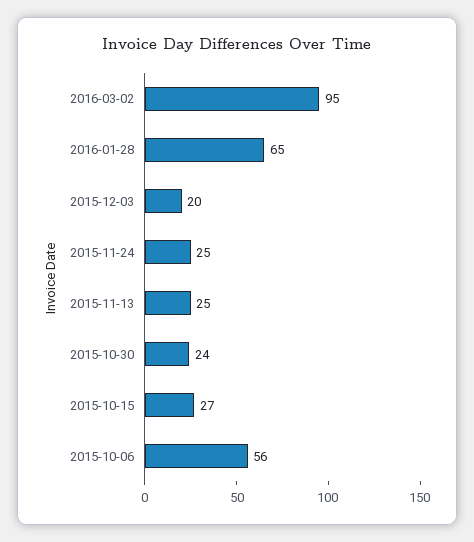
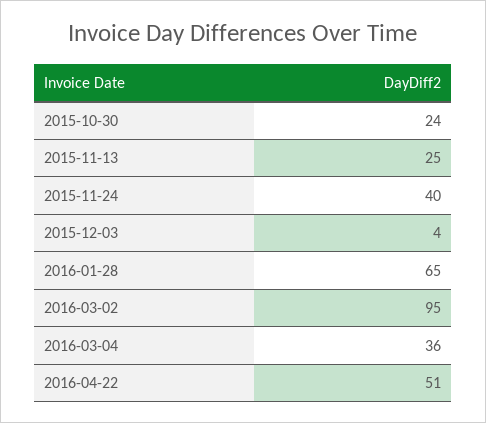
2015-12-03: 20 -> 4
2015-11-24: 25 -> 40
2015-10-15: 27 -> none
2015-10-06: 56 -> none
2016-03-04: none -> 36
2016-04-22: none -> 51

